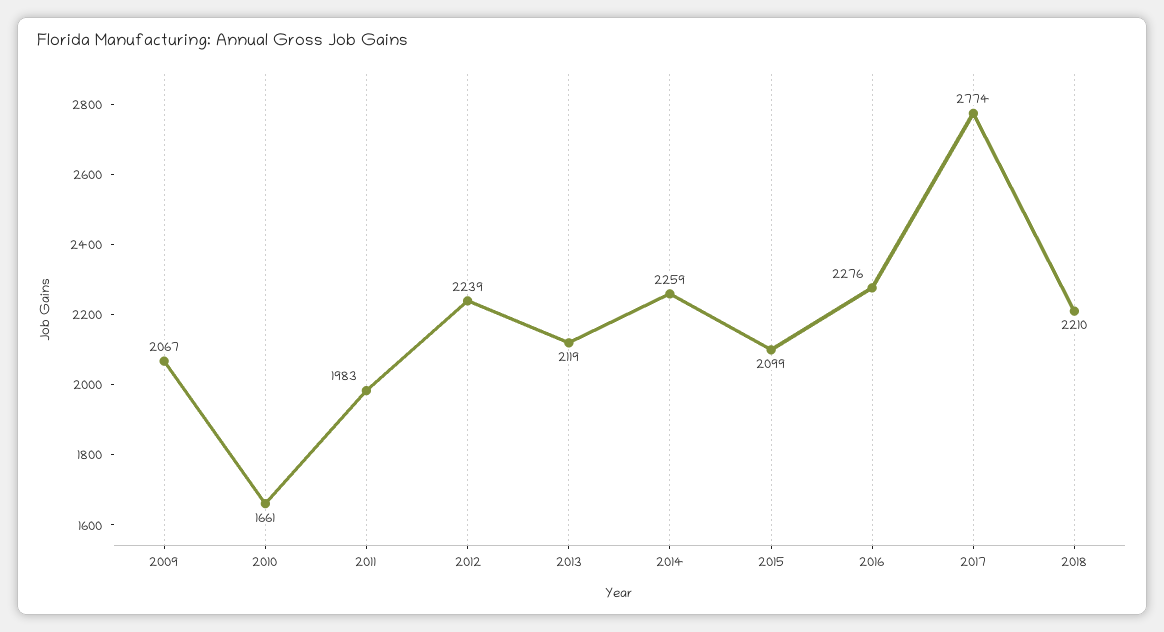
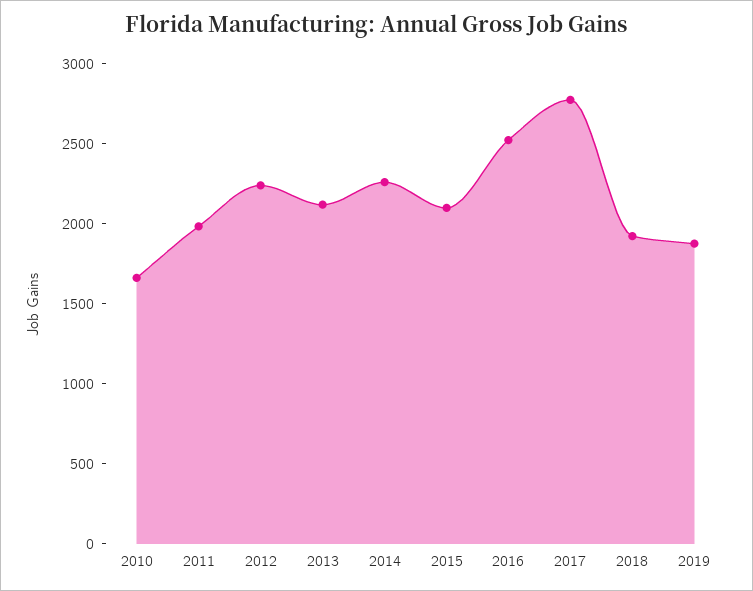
2009: 2067 -> none
2016: 2276 -> 2500
2018: 2210 -> 1900
2019: none -> 1900

